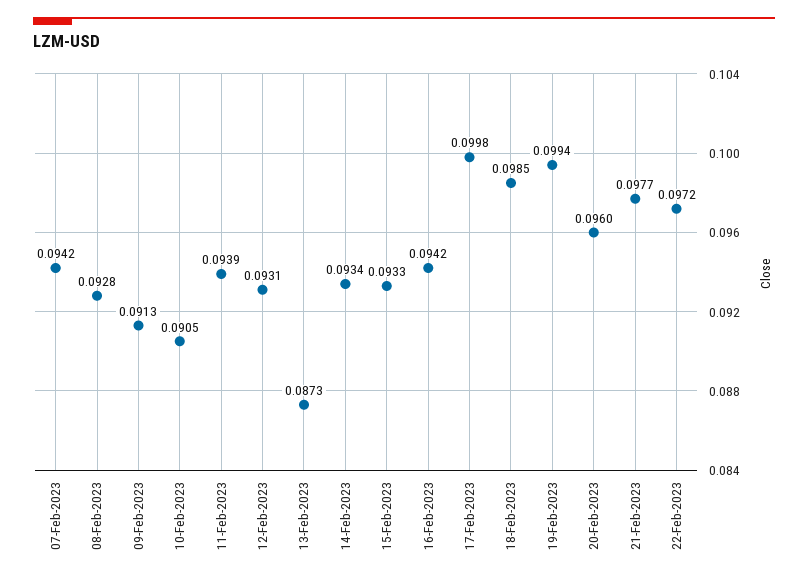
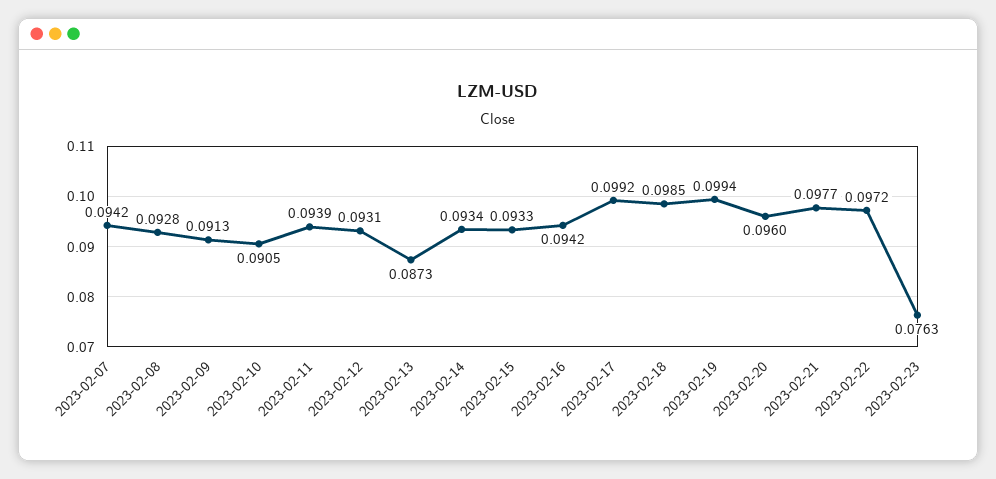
17-Feb-2023: 0.0998 -> 0.0992
2023-02-23: none -> 0.0763

